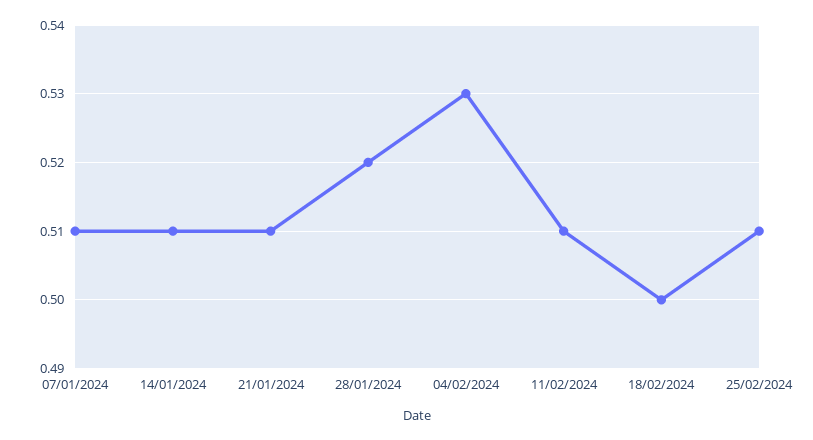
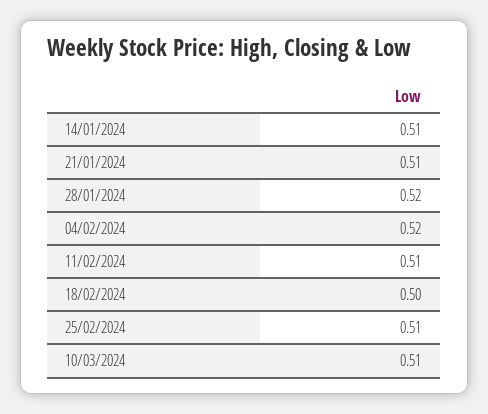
07/01/2024: 0.51 -> none
04/02/2024: 0.53 -> 0.52
10/03/2024: none -> 0.51

